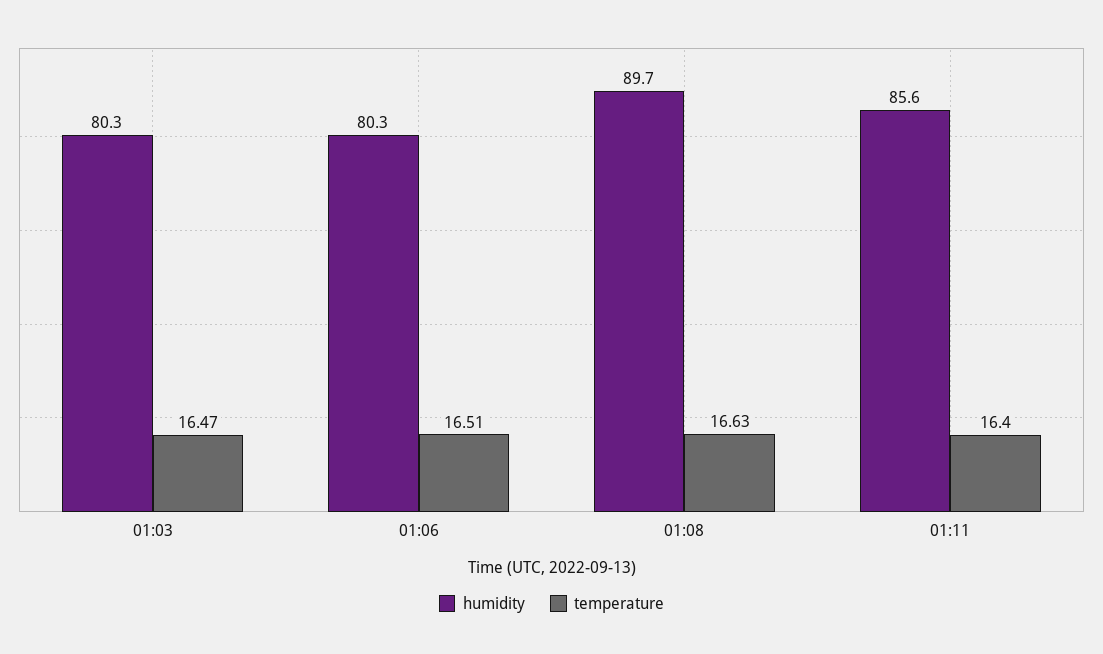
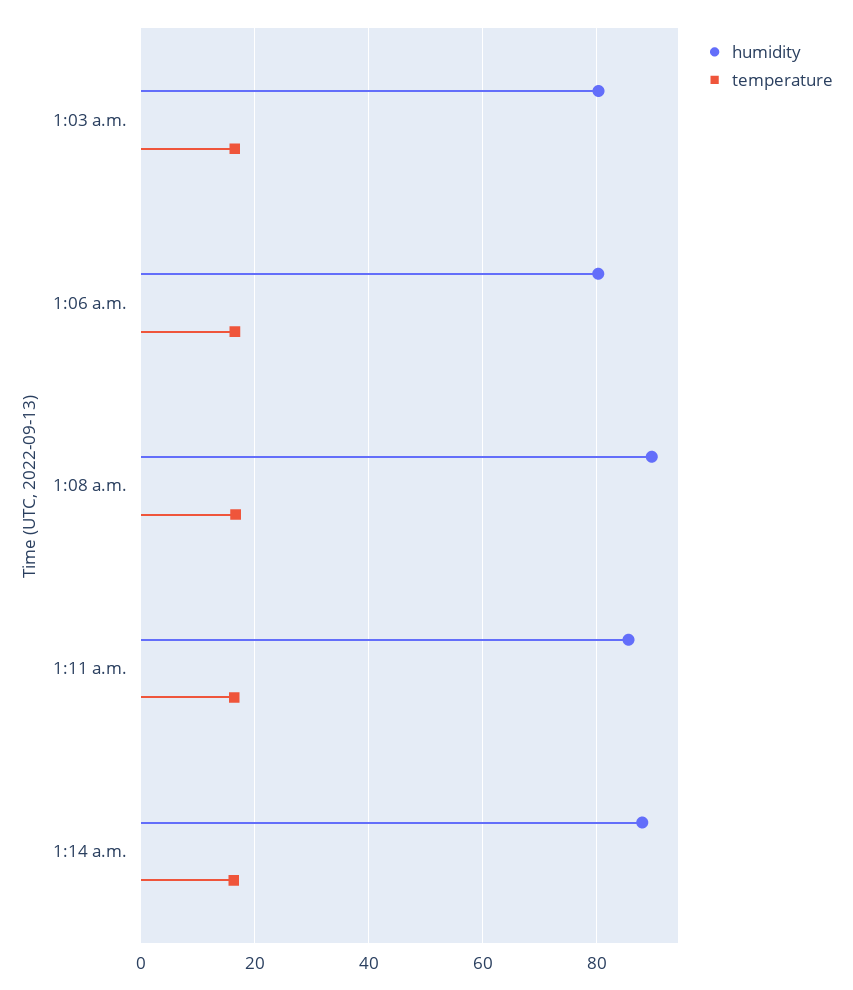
humidity, 1:14 a.m.: none -> 88
temperature, 1:14 a.m.: none -> 16

